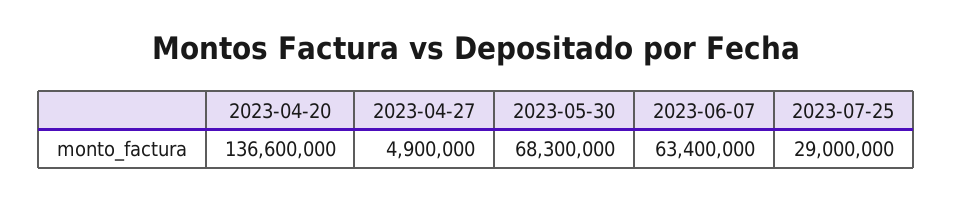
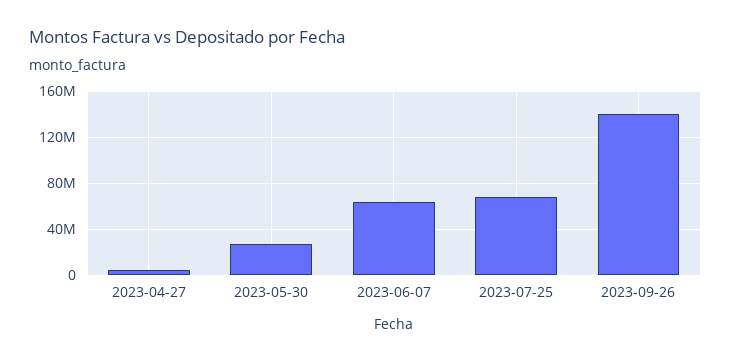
2023-04-20: 136600000 -> none
2023-05-30: 68300000 -> 30000000
2023-07-25: 29000000 -> 70000000
2023-09-26: none -> 140000000

